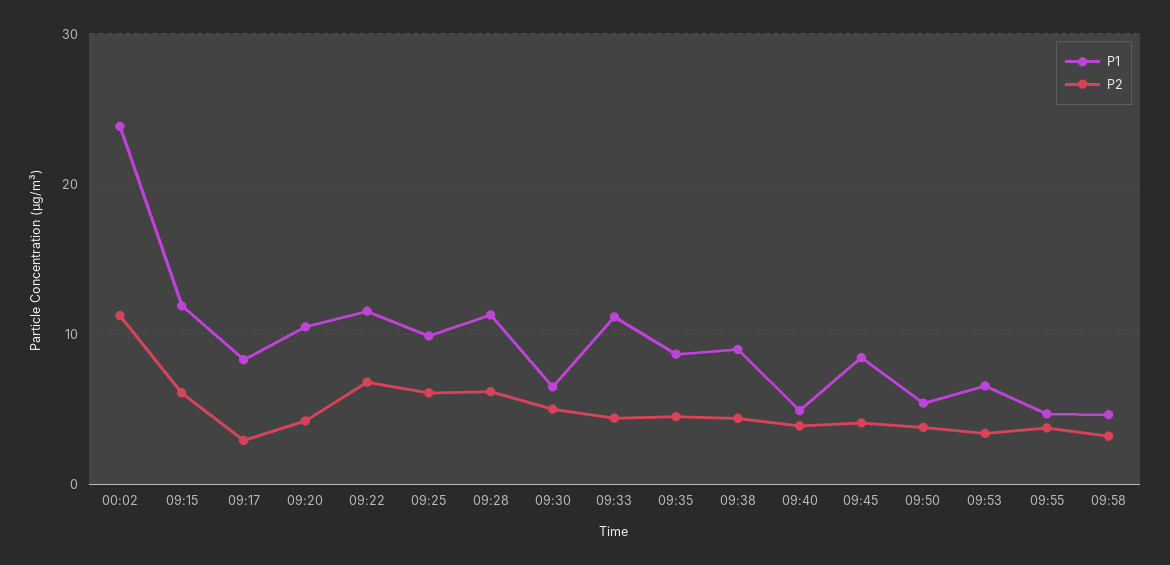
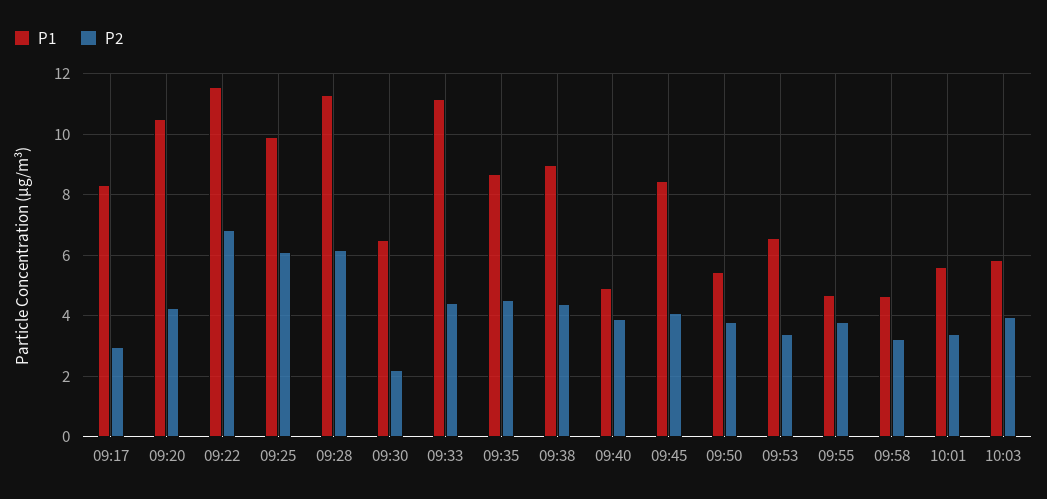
P1, 00:02: 24 -> none
P2, 00:02: 11 -> none
P1, 09:15: 12 -> none
P2, 09:15: 6 -> none
P2, 09:30: 5 -> 2.2
P1, 10:01: none -> 5.6
P2, 10:01: none -> 3.4
P1, 10:03: none -> 5.8
P2, 10:03: none -> 4

